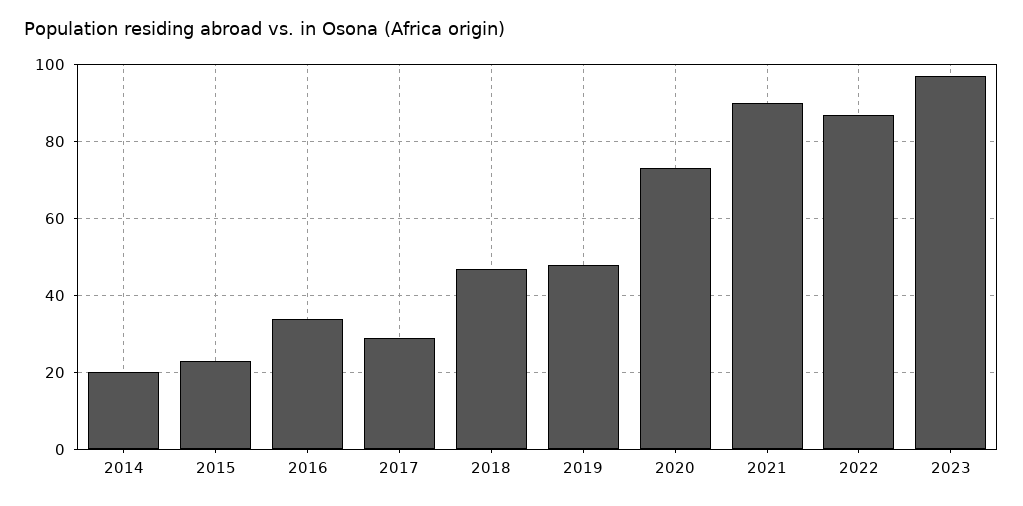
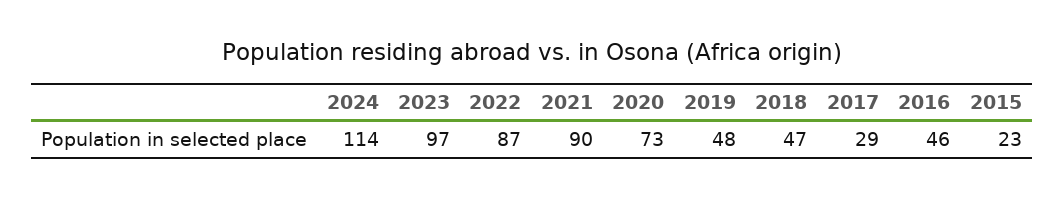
2014: 20 -> none
2016: 35 -> 46
2024: none -> 114

